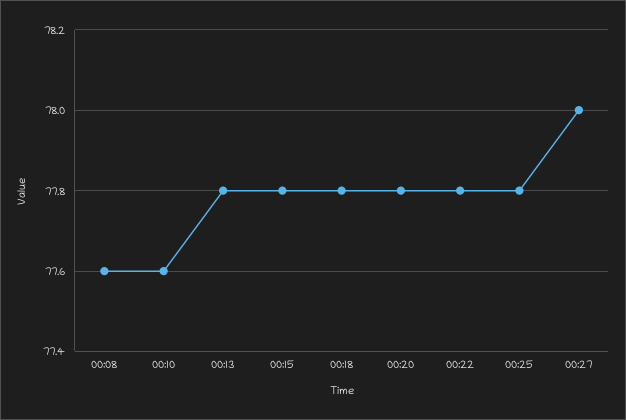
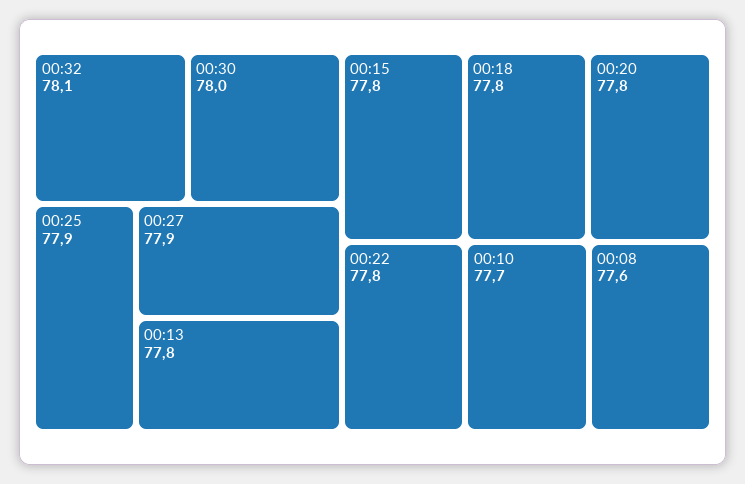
00:10: 77.6 -> 77.7
00:25: 77.8 -> 77.9
00:27: 78 -> 77.9
00:32: none -> 78.1
00:30: none -> 78

